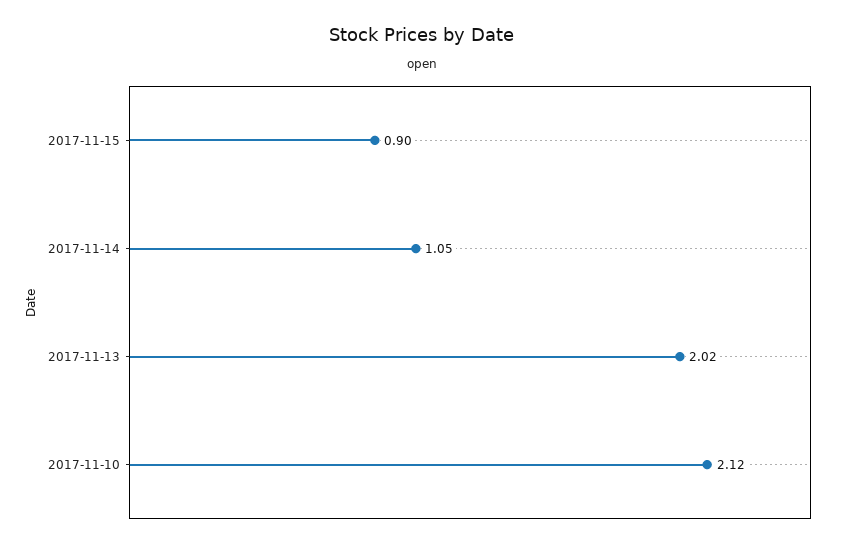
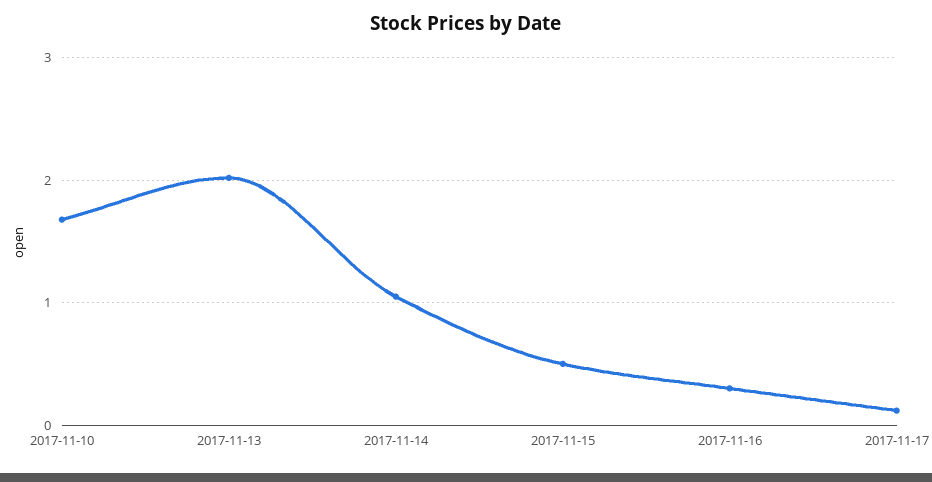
2017-11-15: 0.9 -> 0.5
2017-11-10: 2.12 -> 1.7
2017-11-16: none -> 0.3
2017-11-17: none -> 0.1

